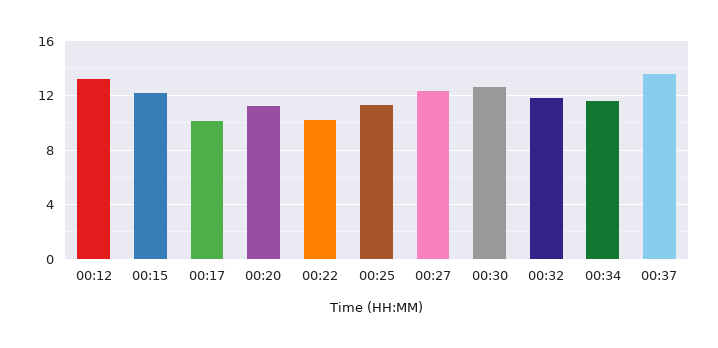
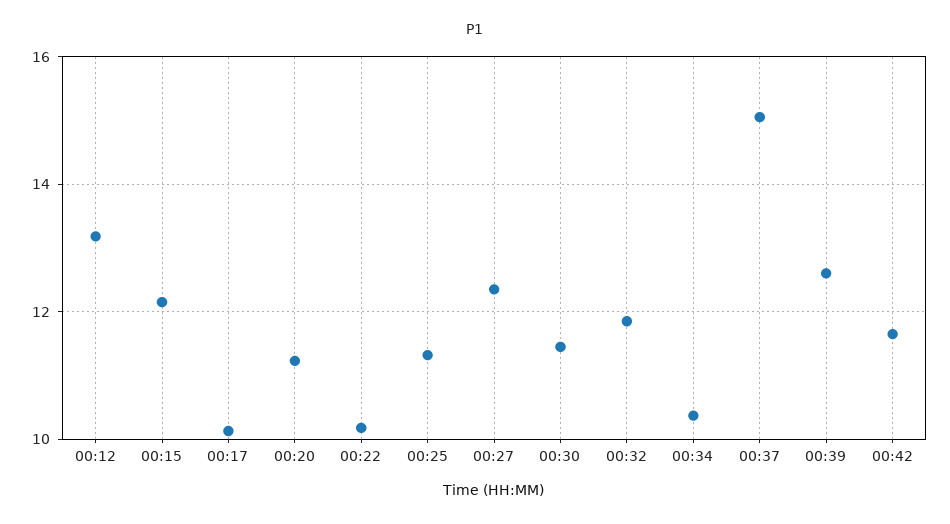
00:30: 12.5 -> 11.4
00:34: 11.5 -> 10.4
00:37: 13.5 -> 15
00:39: none -> 12.6
00:42: none -> 11.6

